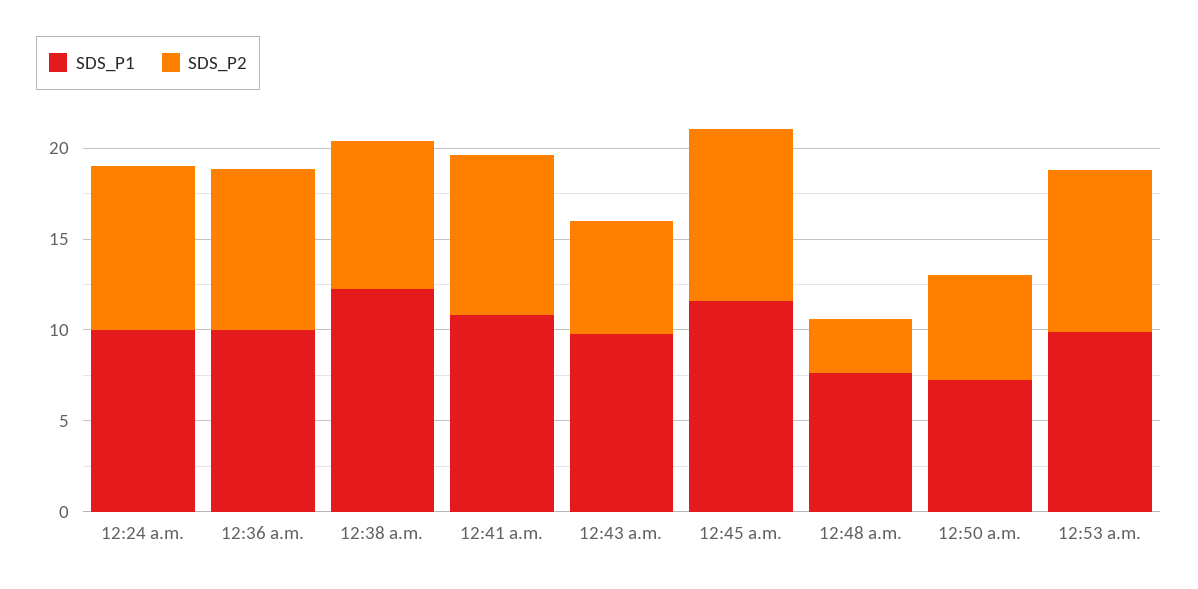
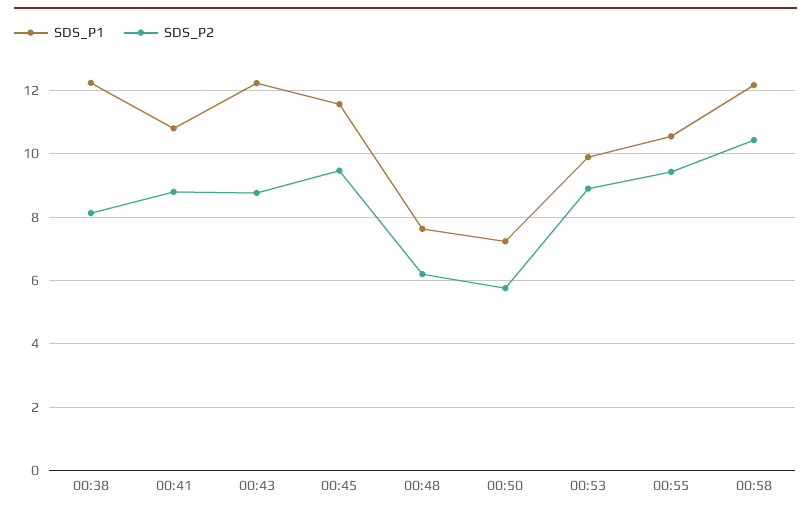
SDS_P1, 12:24 a.m.: 10 -> none
SDS_P2, 12:24 a.m.: 9 -> none
SDS_P1, 12:36 a.m.: 10 -> none
SDS_P2, 12:36 a.m.: 9 -> none
SDS_P1, 12:43 a.m.: 10 -> 12.2
SDS_P2, 12:43 a.m.: 6 -> 8.8
SDS_P2, 12:48 a.m.: 3 -> 6.2
SDS_P1, 00:55: none -> 10.6
SDS_P2, 00:55: none -> 9.4
SDS_P1, 00:58: none -> 12.2
SDS_P2, 00:58: none -> 10.4

